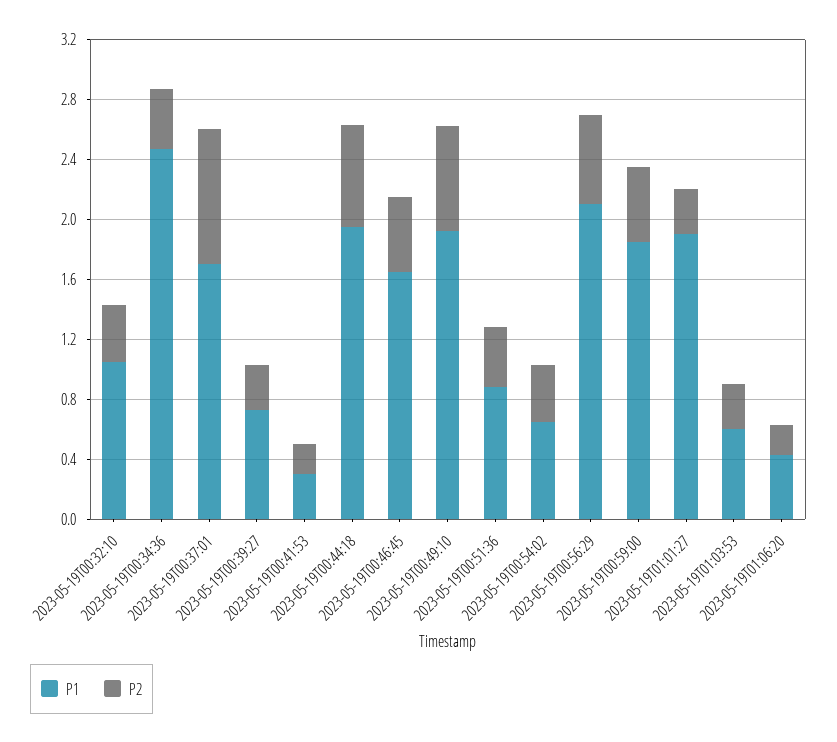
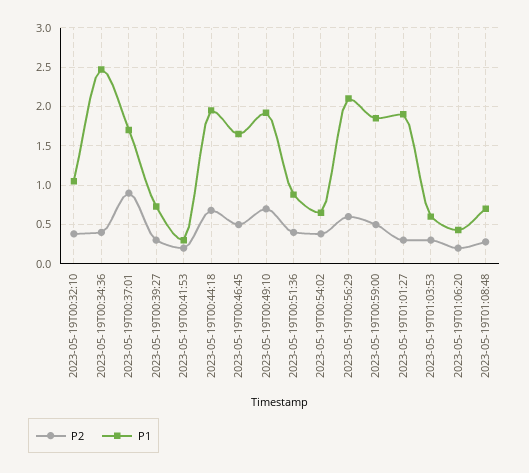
P2, 2023-05-19T01:08:48: none -> 0.3
P1, 2023-05-19T01:08:48: none -> 0.7

